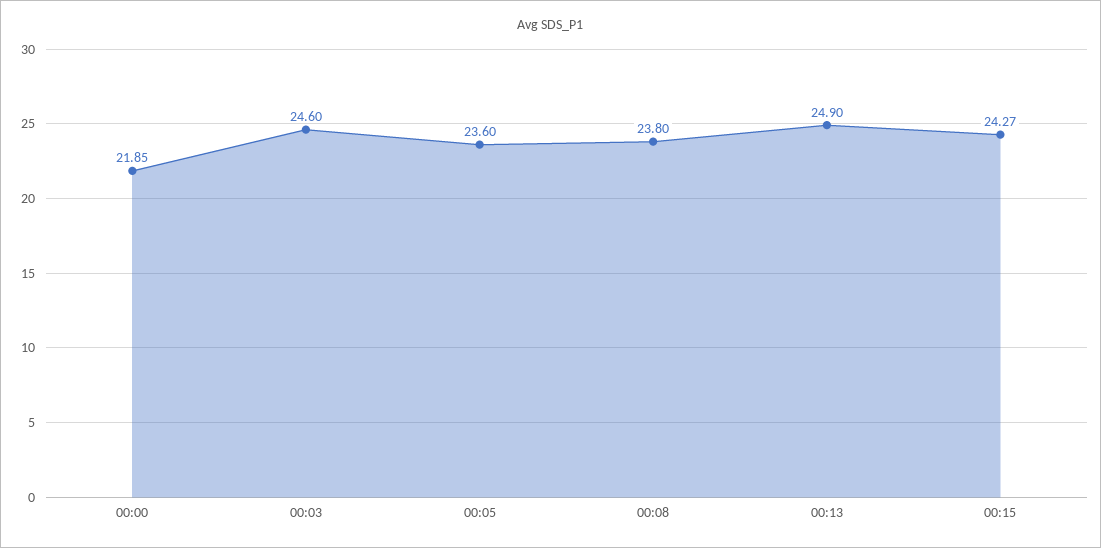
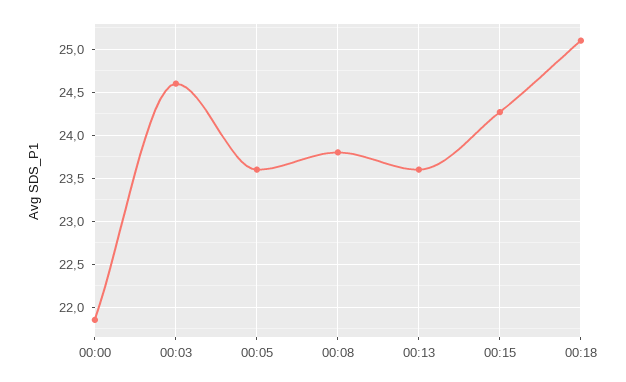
00:13: 24.9 -> 23.6
00:18: none -> 25.1

